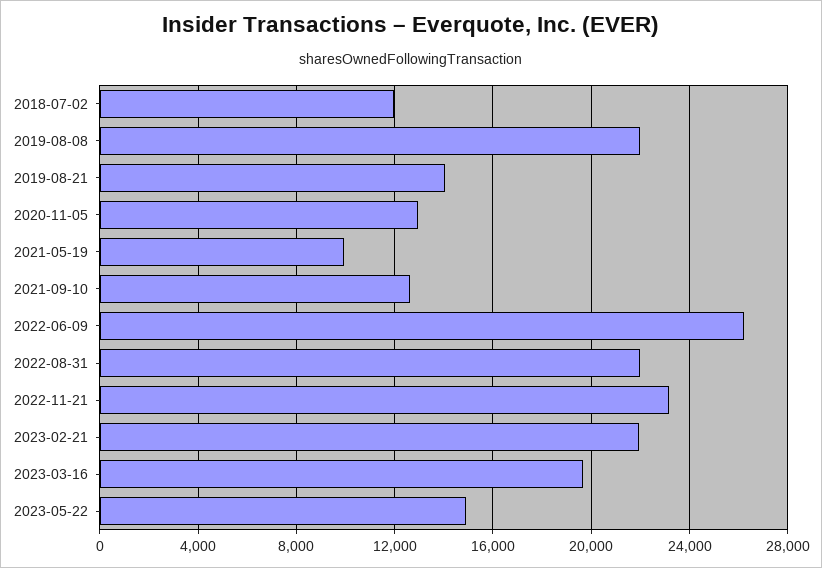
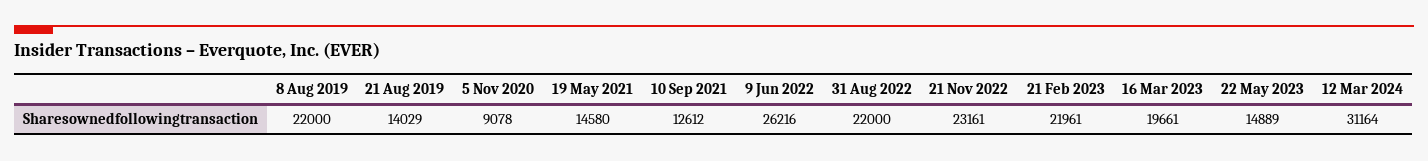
2018-07-02: 12000 -> none
2020-11-05: 13000 -> 9078
2021-05-19: 10000 -> 14580
12 Mar 2024: none -> 31164

